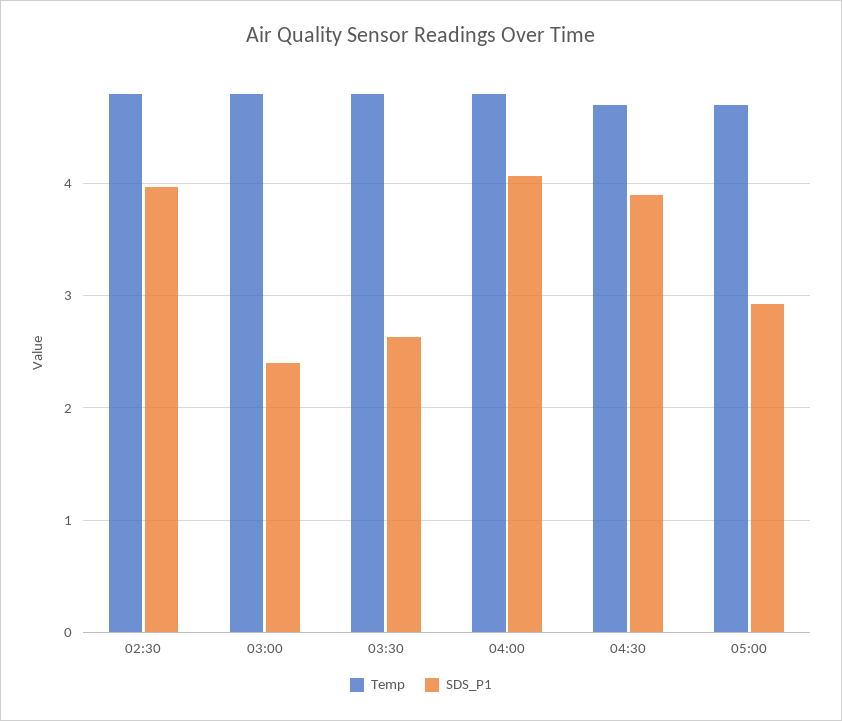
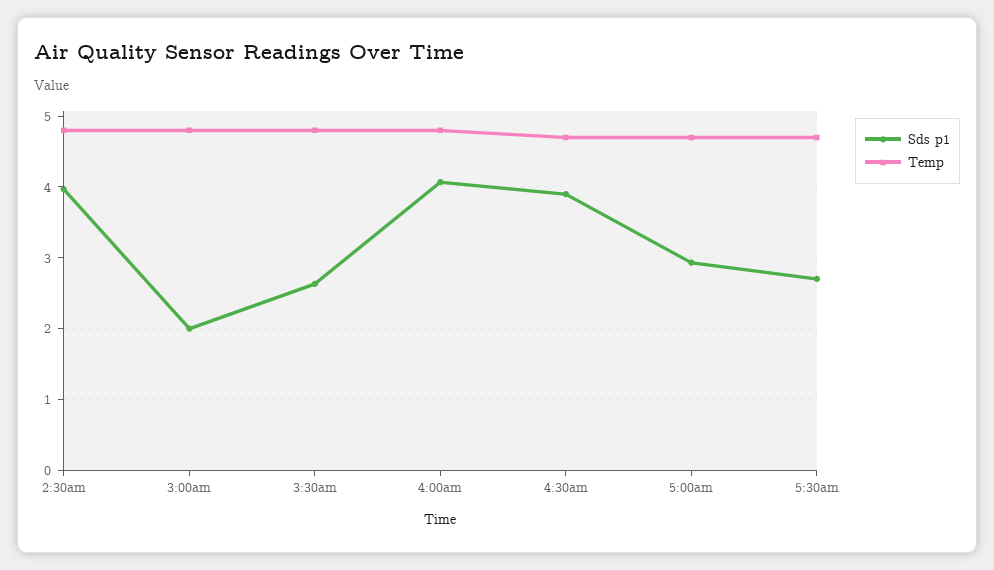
SDS_P1, 03:00: 2.4 -> 2
SDS_P1, 5:30am: none -> 2.7
Temp, 5:30am: none -> 4.7

